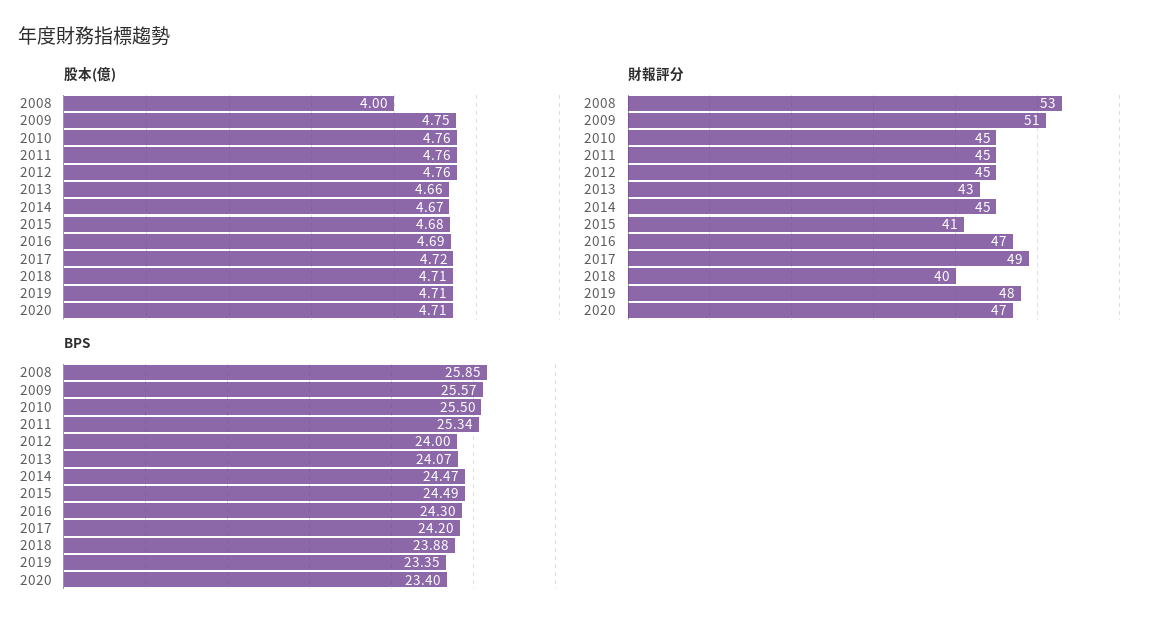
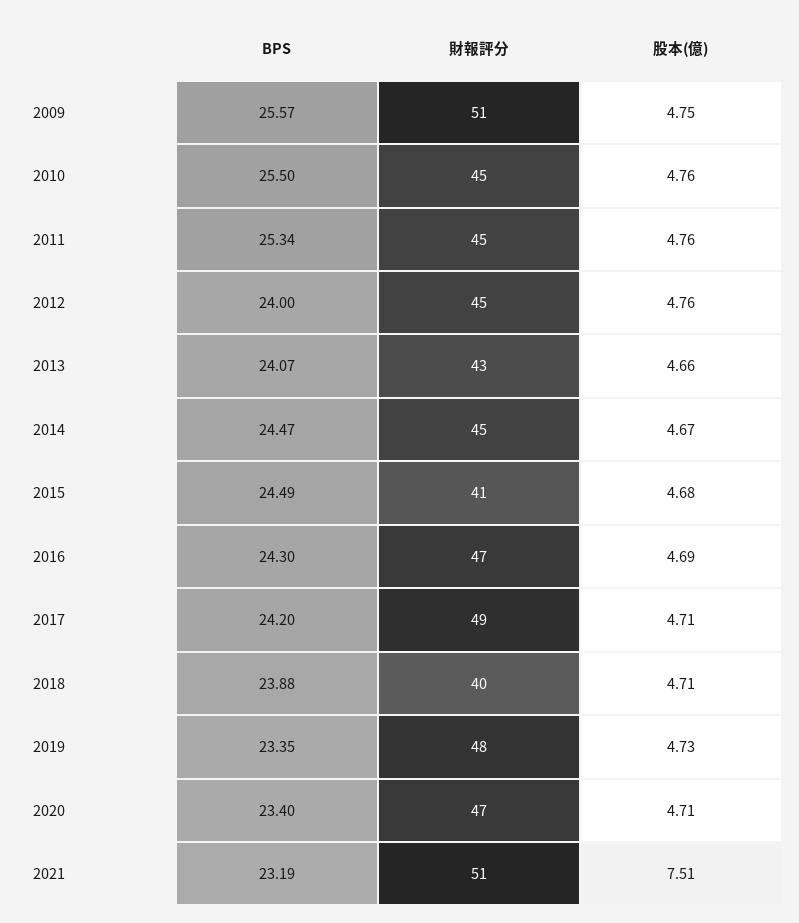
股本(億), 2008: 4 -> none
股本(億), 2017: 4.72 -> 4.71
股本(億), 2019: 4.71 -> 4.73
財報評分, 2008: 53 -> none
BPS, 2008: 25.85 -> none
BPS, 2021: none -> 23.19
財報評分, 2021: none -> 51
股本(億), 2021: none -> 7.51

